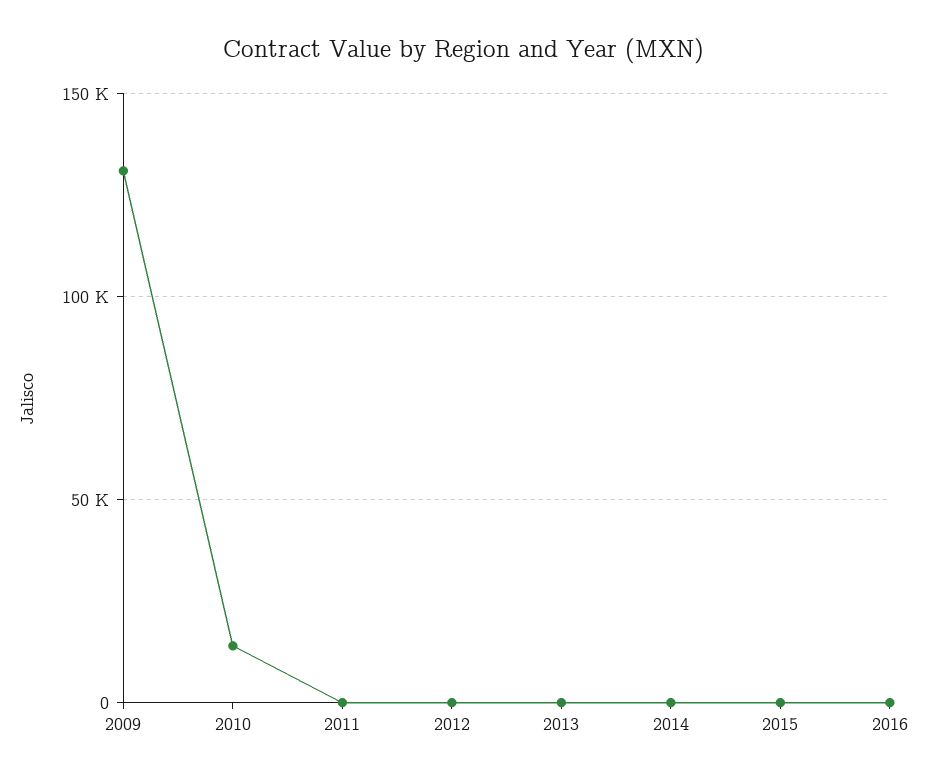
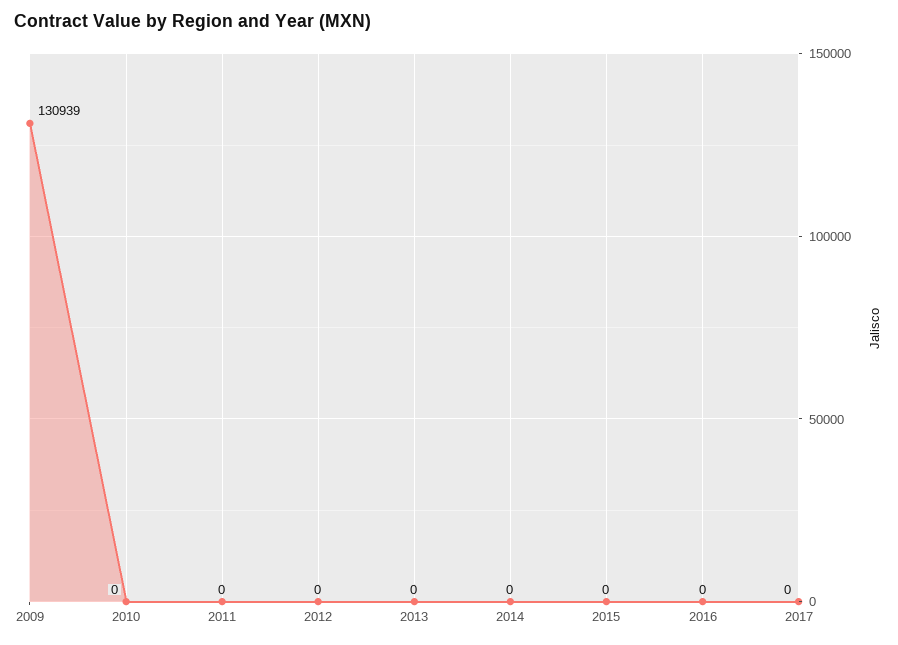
2010: 15000 -> 0
2017: none -> 0

